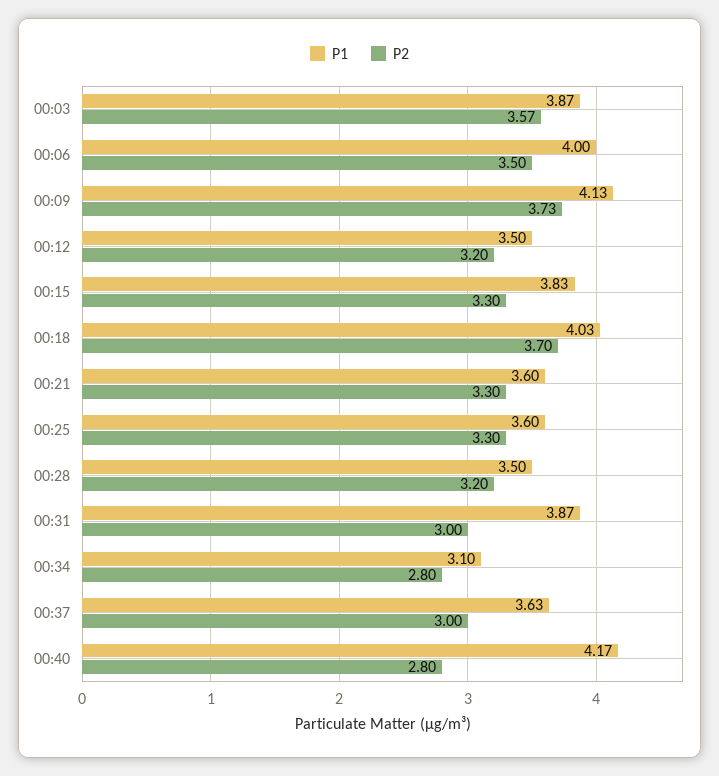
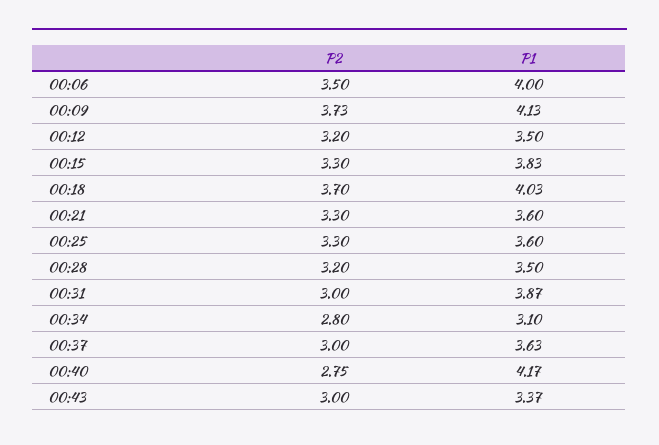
P1, 00:03: 3.87 -> none
P2, 00:03: 3.57 -> none
P2, 00:40: 2.8 -> 2.75
P2, 00:43: none -> 3
P1, 00:43: none -> 3.37

